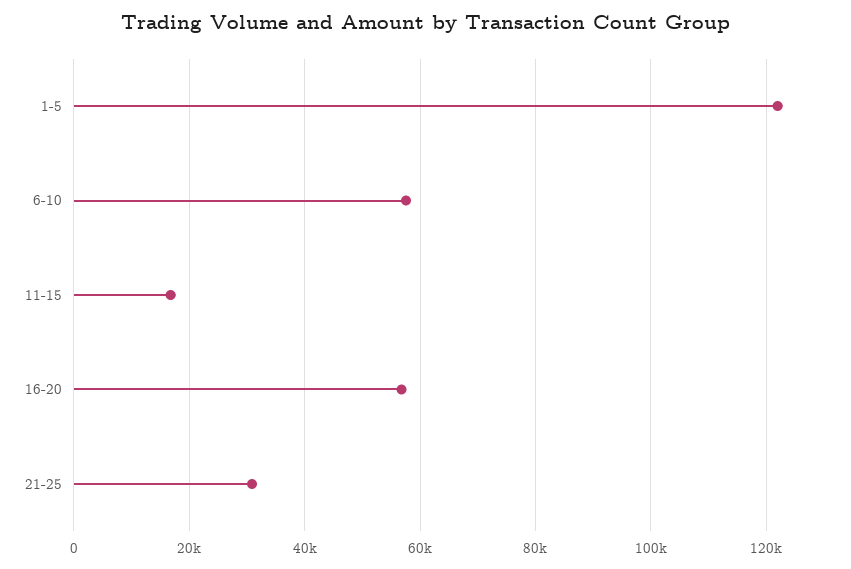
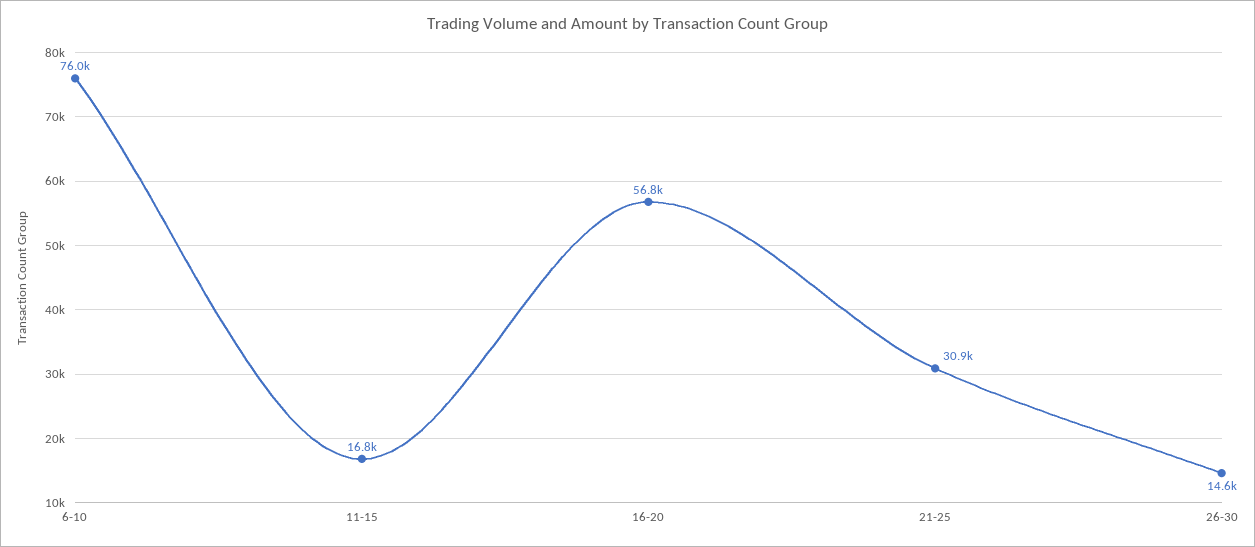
1-5: 122000 -> none
6-10: 58000 -> 76000
26-30: none -> 14600

